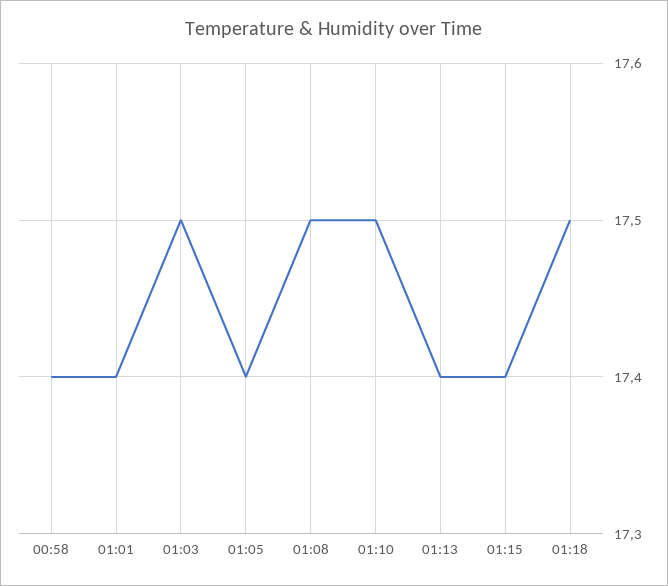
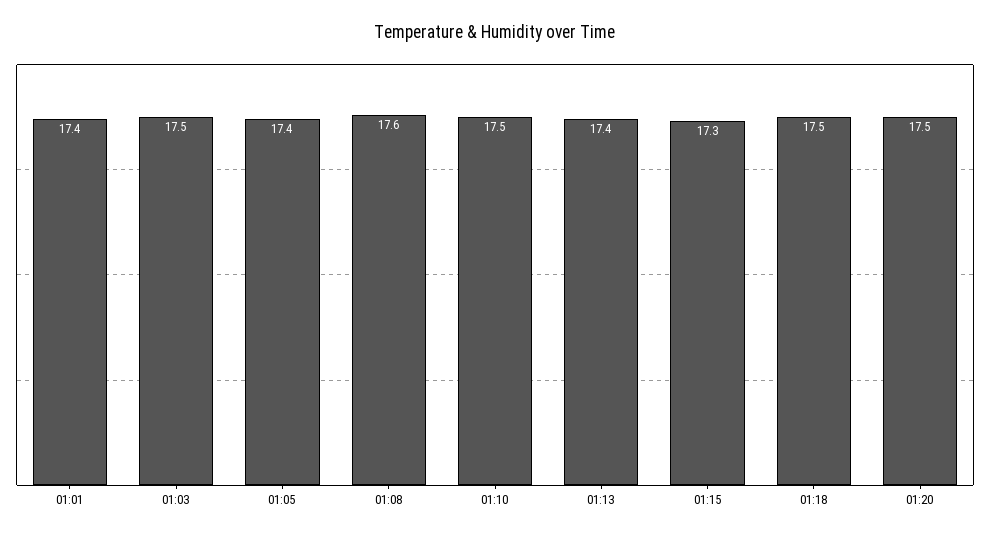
00:58: 17.4 -> none
01:08: 17.5 -> 17.6
01:15: 17.4 -> 17.3
01:20: none -> 17.5

